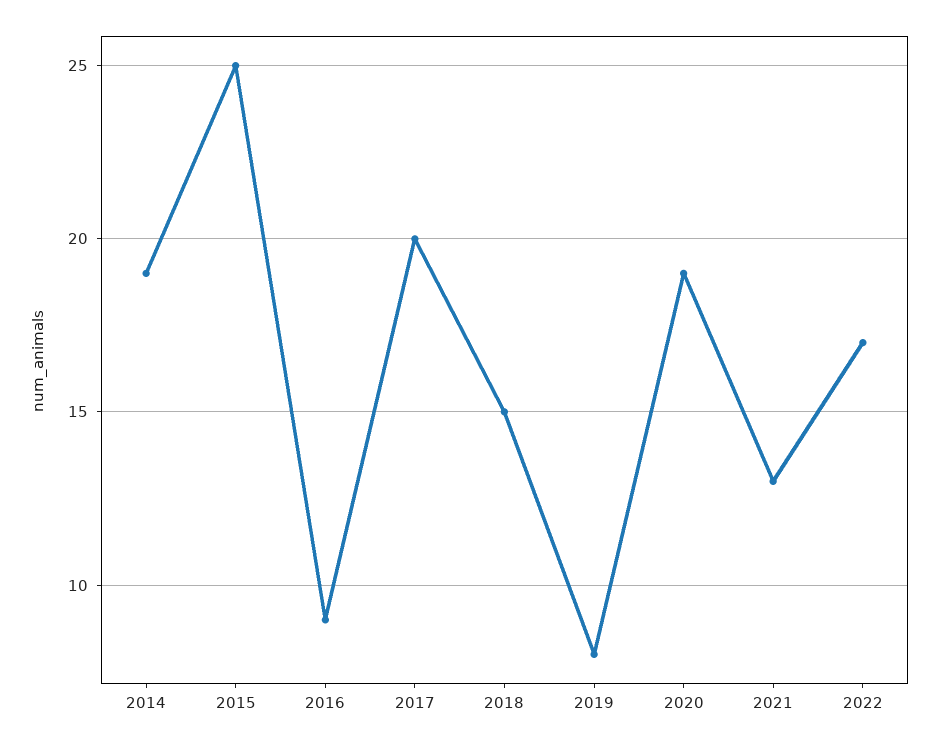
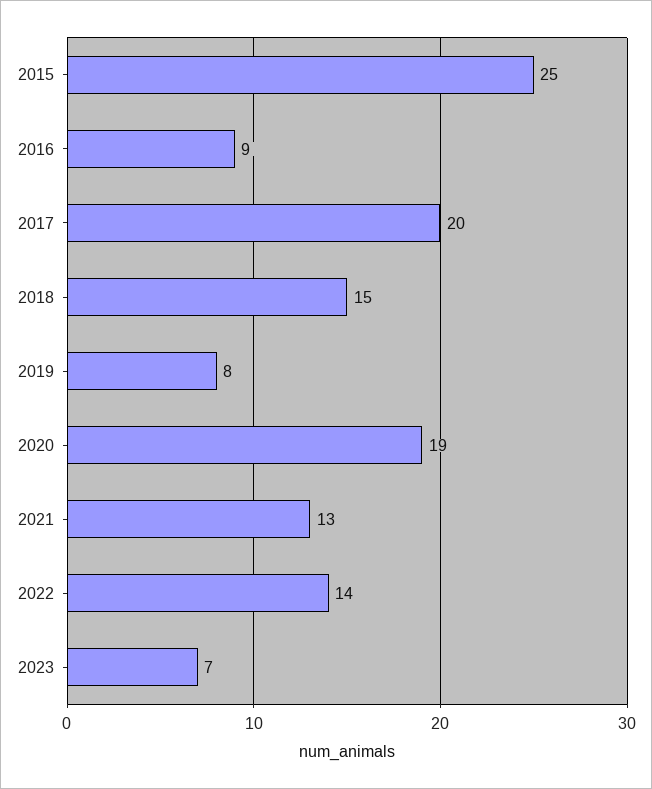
2014: 19 -> none
2022: 17 -> 14
2023: none -> 7

